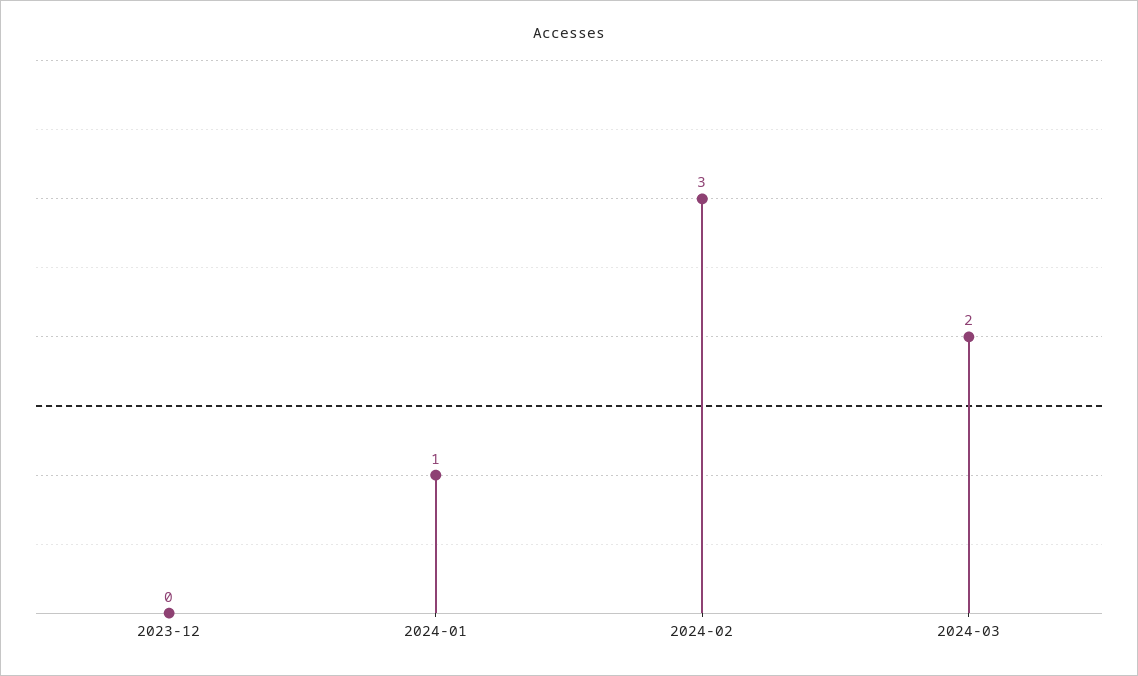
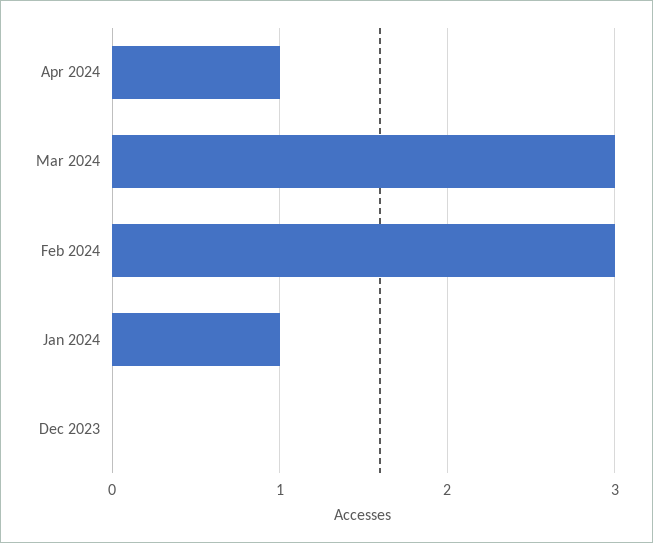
2024-03: 2 -> 3
Apr 2024: none -> 1

